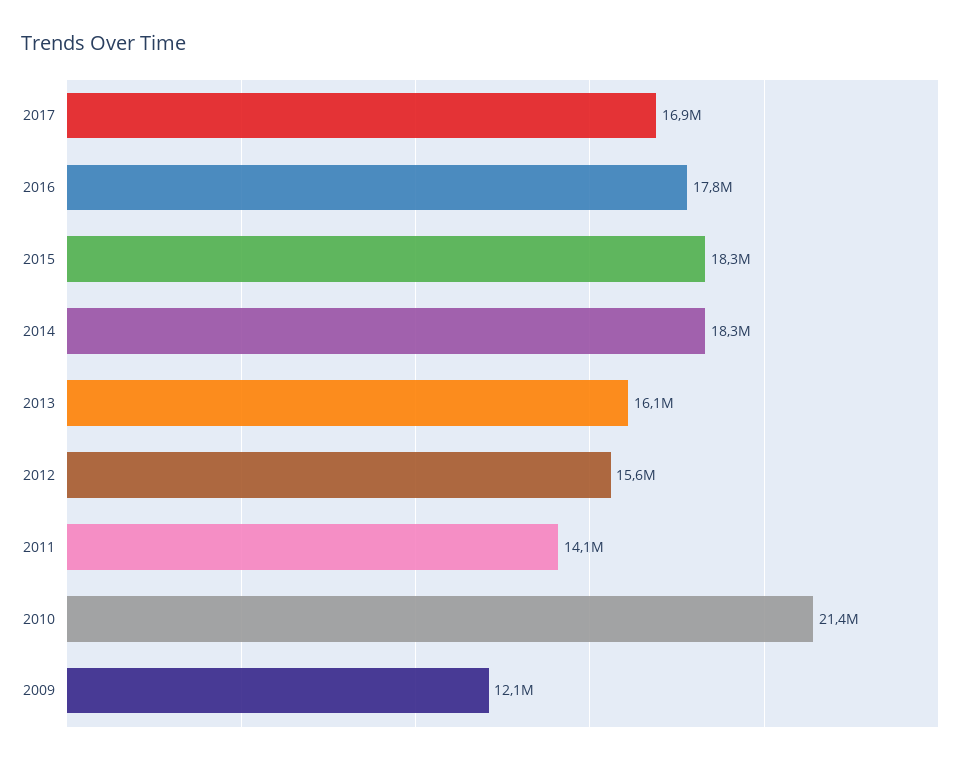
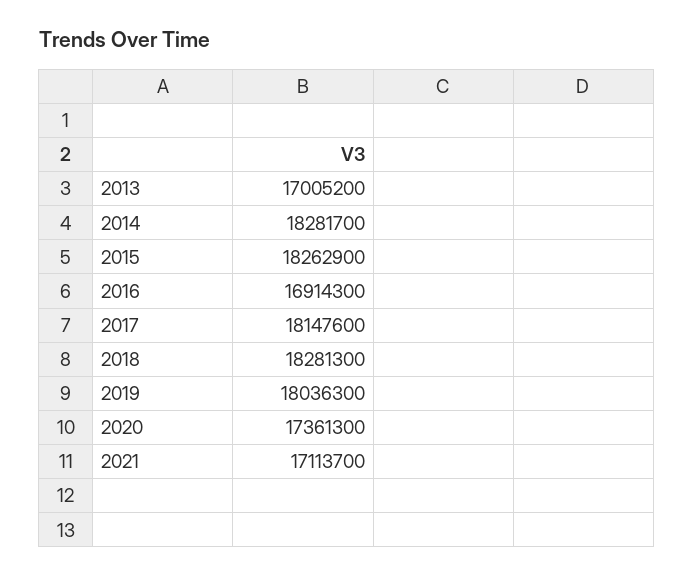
2017: 16900000 -> 18147600
2016: 17800000 -> 16914300
2013: 16100000 -> 17005200
2012: 15600000 -> none
2011: 14100000 -> none
2010: 21400000 -> none
2009: 12100000 -> none
2018: none -> 18281300
2019: none -> 18036300
2020: none -> 17361300
2021: none -> 17113700

